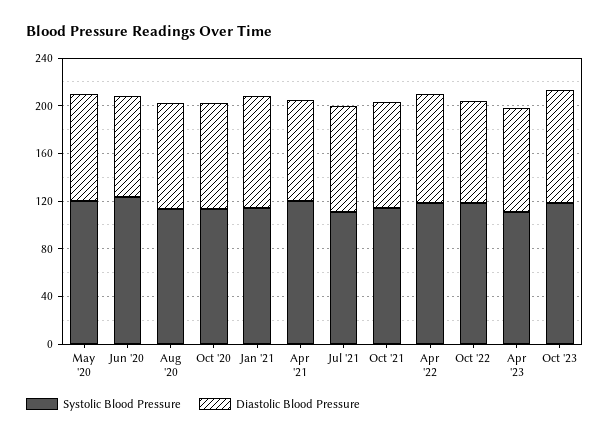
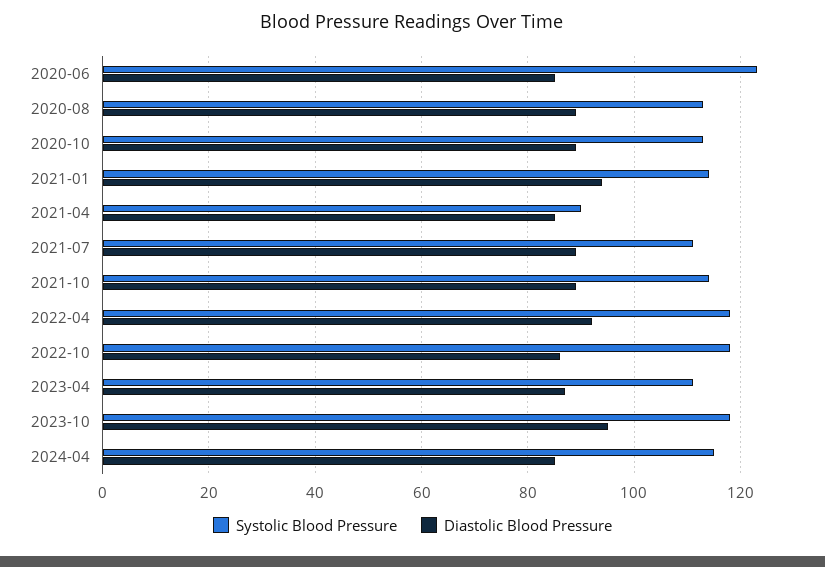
Systolic Blood Pressure, May '20: 120 -> none
Diastolic Blood Pressure, May '20: 90 -> none
Systolic Blood Pressure, Apr '21: 120 -> 90
Systolic Blood Pressure, 2024-04: none -> 115
Diastolic Blood Pressure, 2024-04: none -> 85

